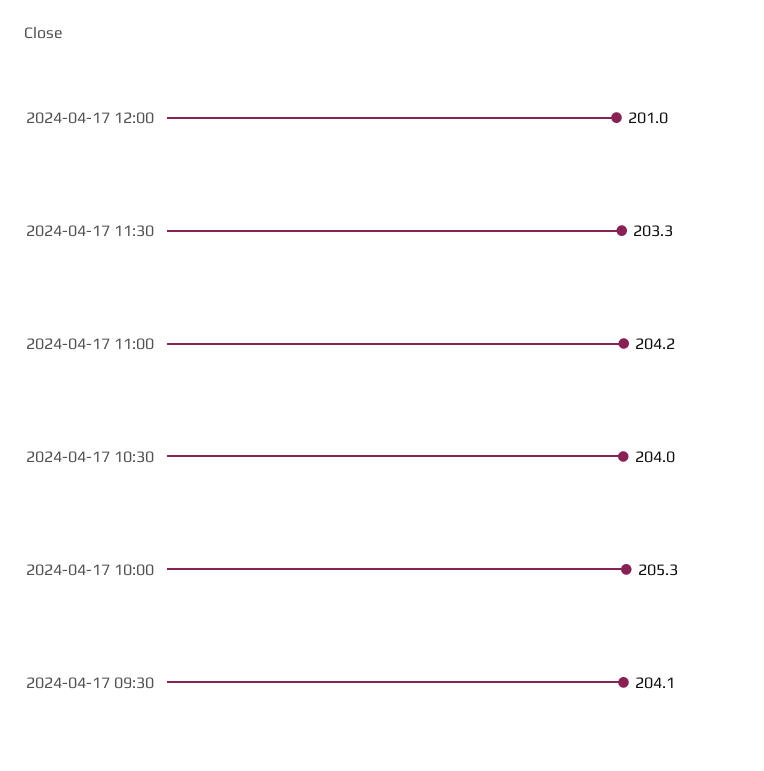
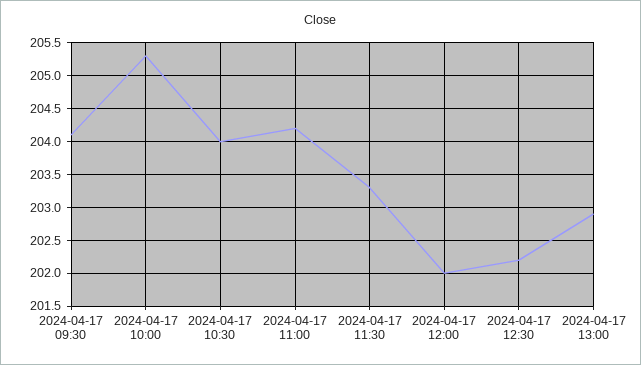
2024-04-17 12:00: 201 -> 202
2024-04-17 12:30: none -> 202.2
2024-04-17 13:00: none -> 202.9

